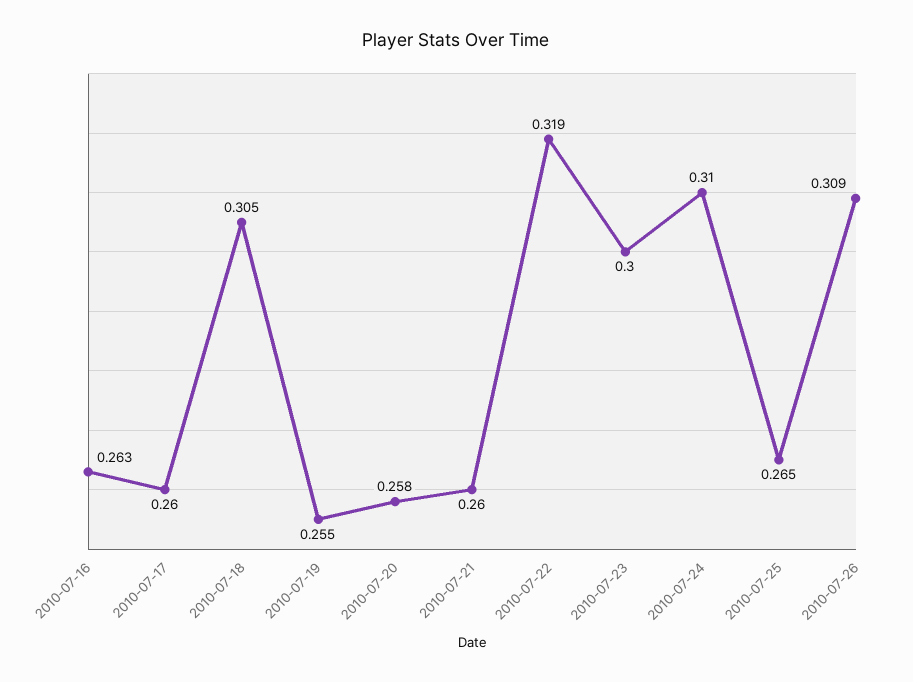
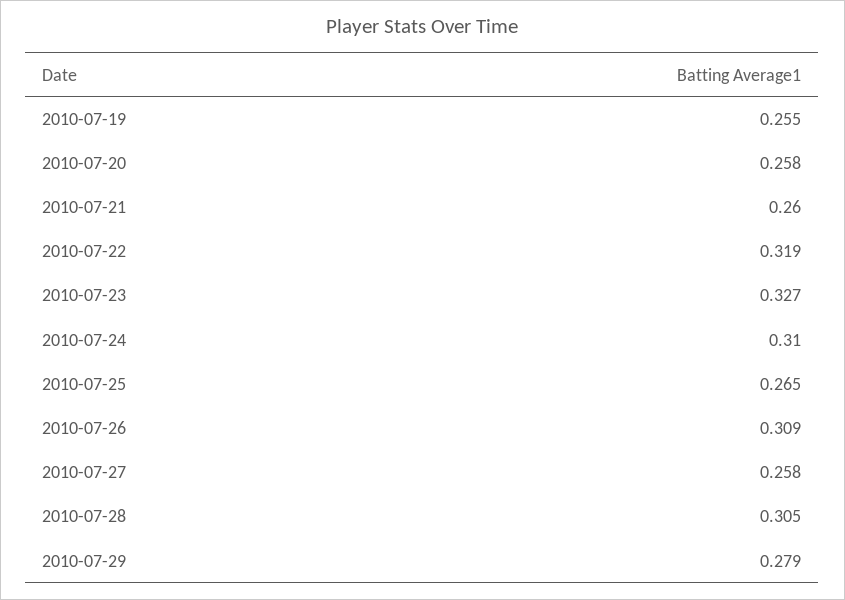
2010-07-16: 0.263 -> none
2010-07-17: 0.26 -> none
2010-07-18: 0.305 -> none
2010-07-23: 0.3 -> 0.327
2010-07-27: none -> 0.258
2010-07-28: none -> 0.305
2010-07-29: none -> 0.279

